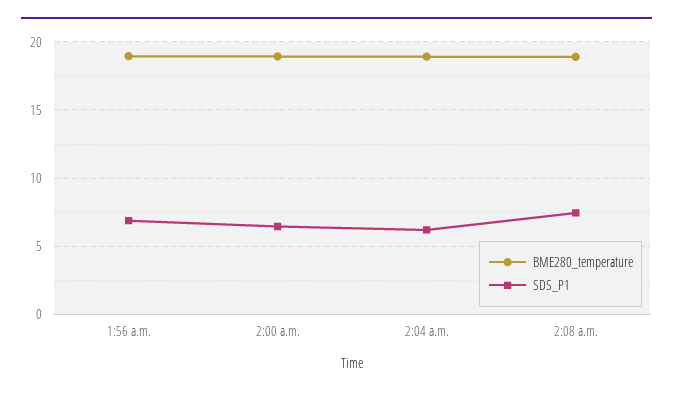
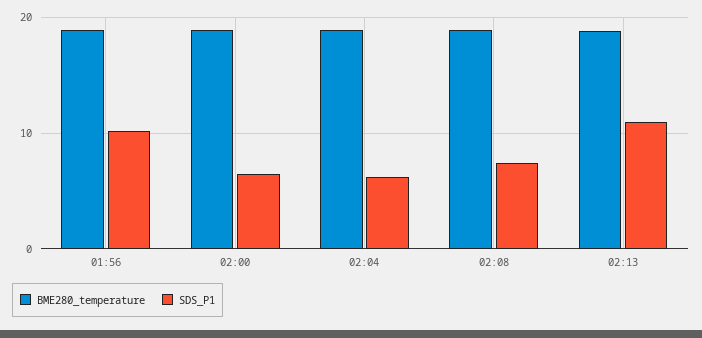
SDS_P1, 1:56 a.m.: 7 -> 10
BME280_temperature, 02:13: none -> 19
SDS_P1, 02:13: none -> 11

